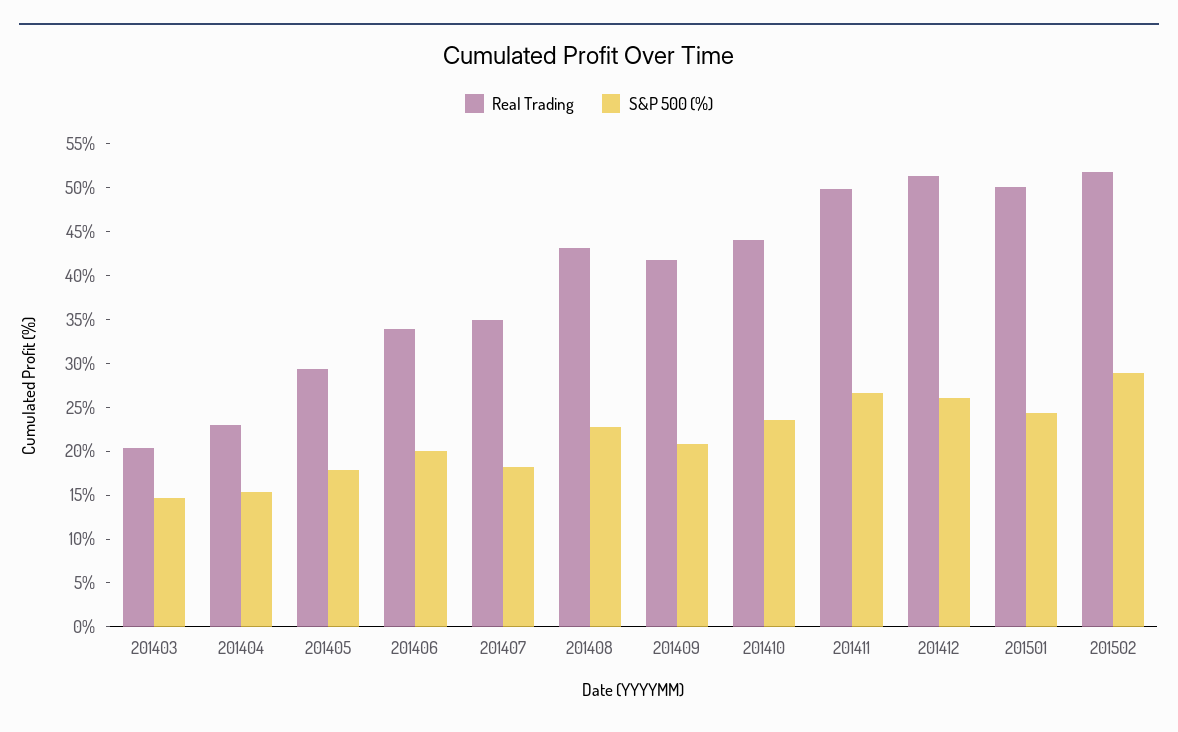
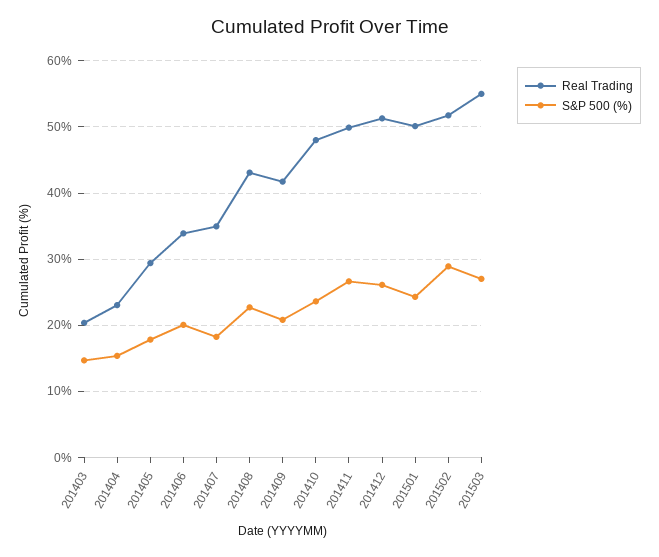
Real Trading, 201410: 44 -> 48
Real Trading, 201503: none -> 55
S&P 500 (%), 201503: none -> 27

